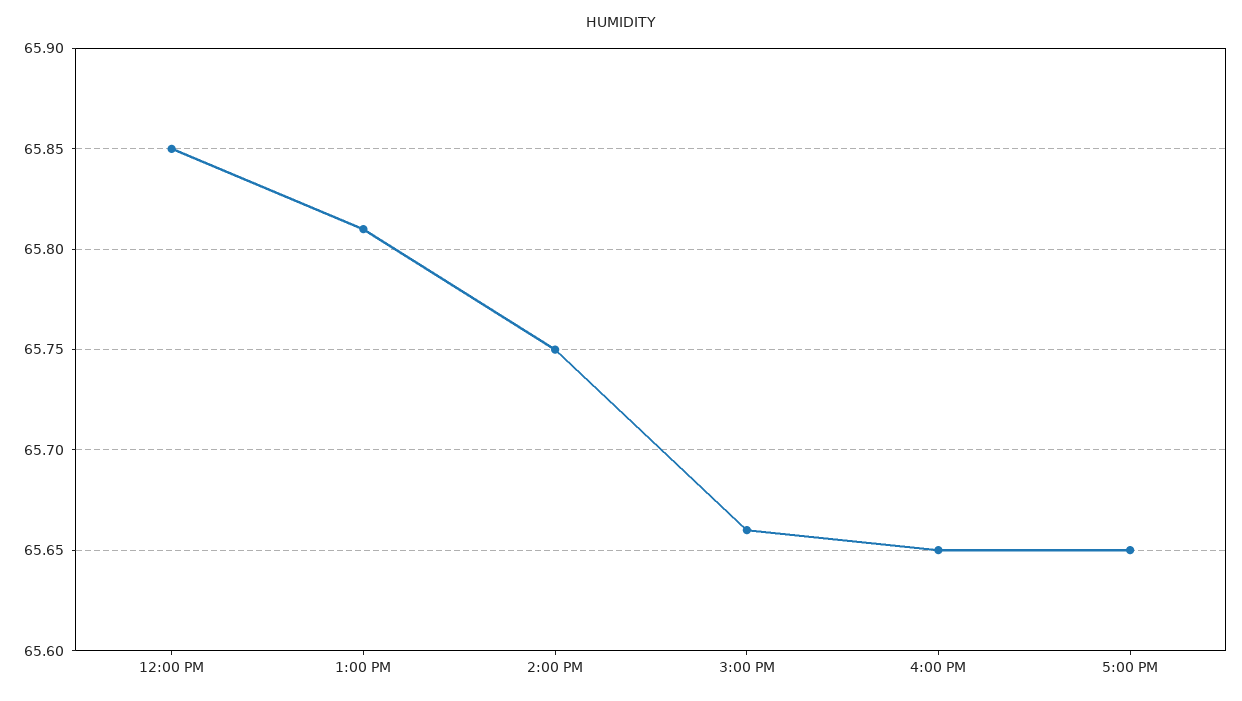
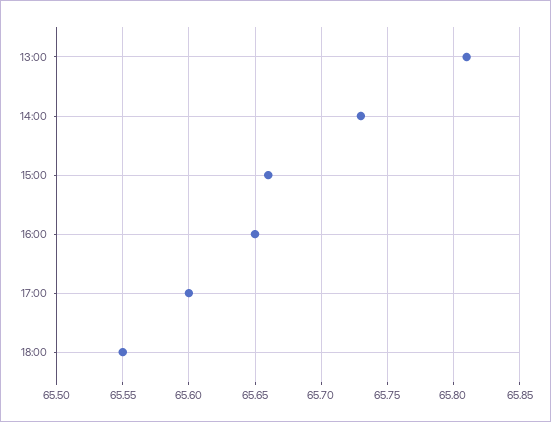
12:00 PM: 65.85 -> none
2:00 PM: 65.75 -> 65.73
5:00 PM: 65.65 -> 65.6
18:00: none -> 65.55

